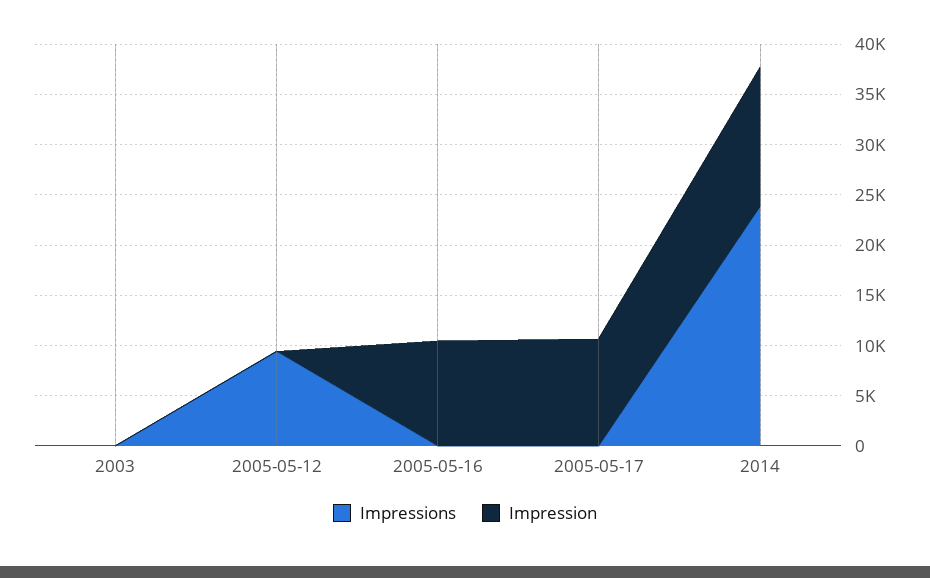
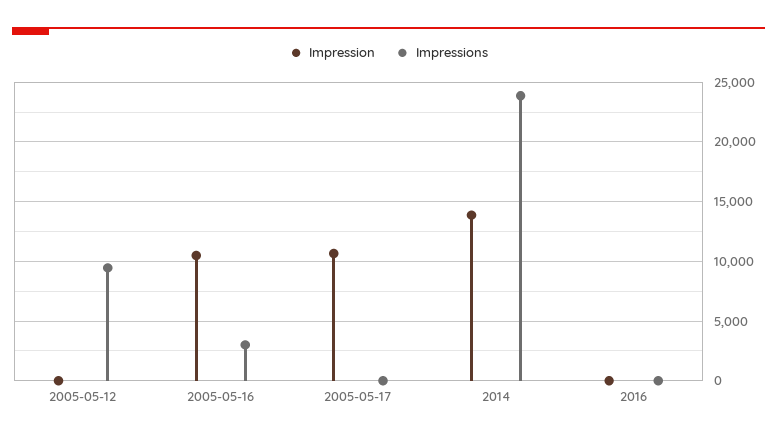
Impressions, 2003: 0 -> none
Impression, 2003: 0 -> none
Impressions, 2005-05-16: 0 -> 3000
Impression, 2016: none -> 0
Impressions, 2016: none -> 0

